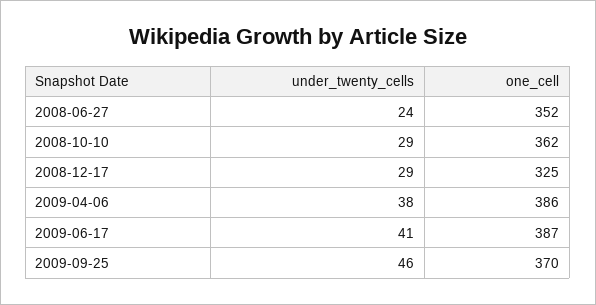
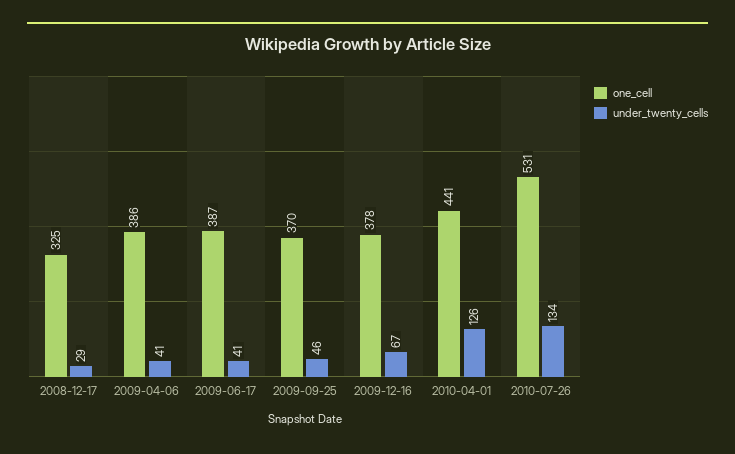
under_twenty_cells, 2008-06-27: 24 -> none
one_cell, 2008-06-27: 352 -> none
under_twenty_cells, 2008-10-10: 29 -> none
one_cell, 2008-10-10: 362 -> none
under_twenty_cells, 2009-04-06: 38 -> 41
one_cell, 2009-12-16: none -> 378
under_twenty_cells, 2009-12-16: none -> 67
one_cell, 2010-04-01: none -> 441
under_twenty_cells, 2010-04-01: none -> 126
one_cell, 2010-07-26: none -> 531
under_twenty_cells, 2010-07-26: none -> 134

